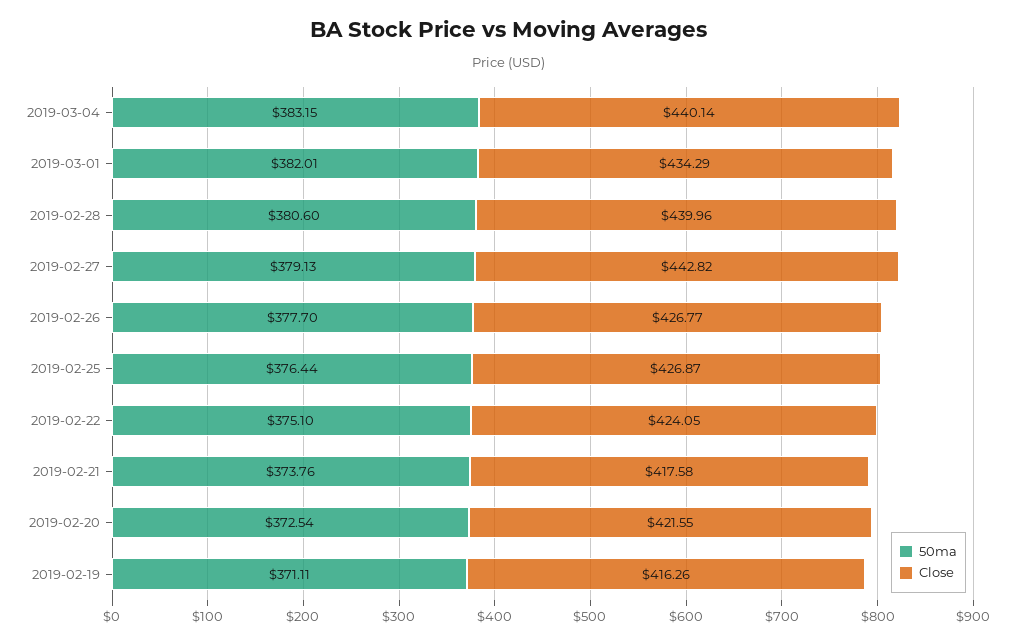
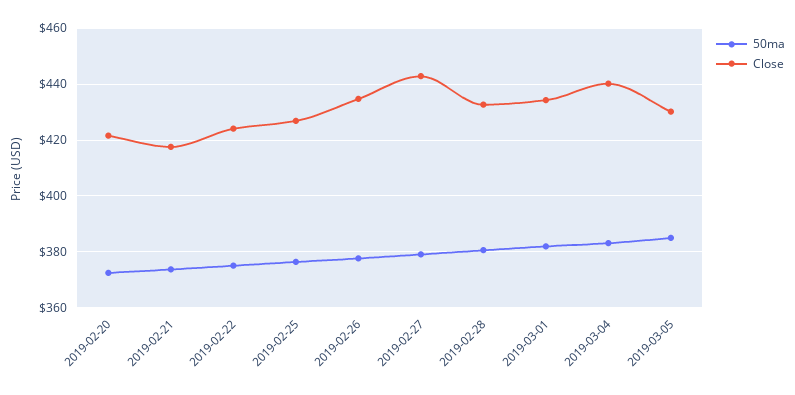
Close, 2019-02-28: 439.96 -> 432.5
Close, 2019-02-26: 426.77 -> 435
50ma, 2019-02-19: 371.11 -> none
Close, 2019-02-19: 416.26 -> none
50ma, 2019-03-05: none -> 385
Close, 2019-03-05: none -> 430

